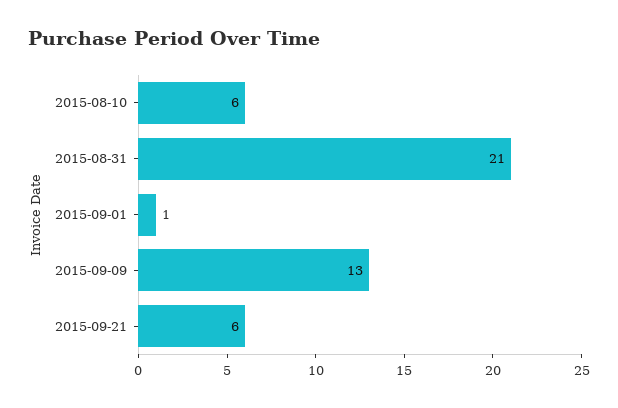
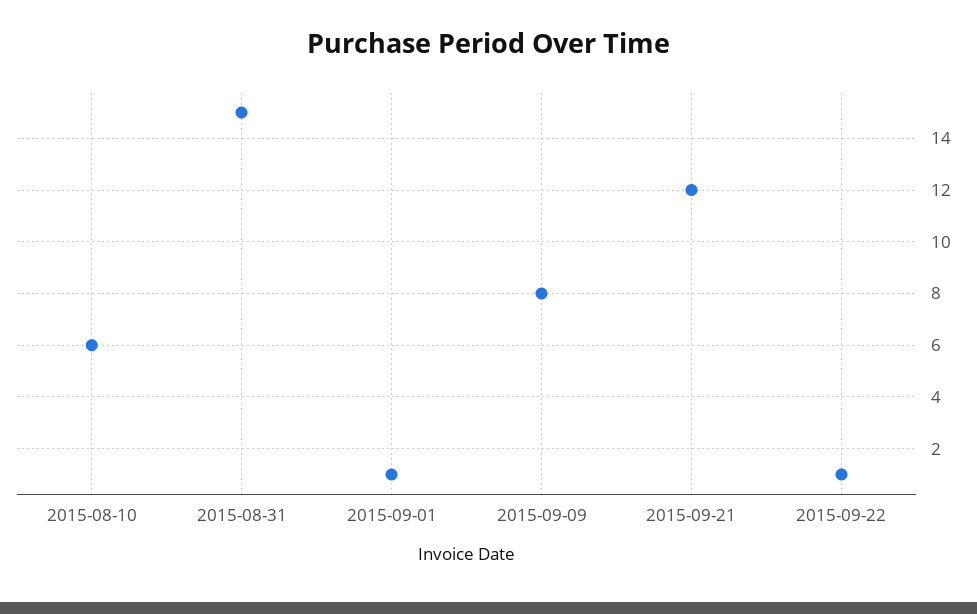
2015-08-31: 21 -> 15
2015-09-09: 13 -> 8
2015-09-21: 6 -> 12
2015-09-22: none -> 1

